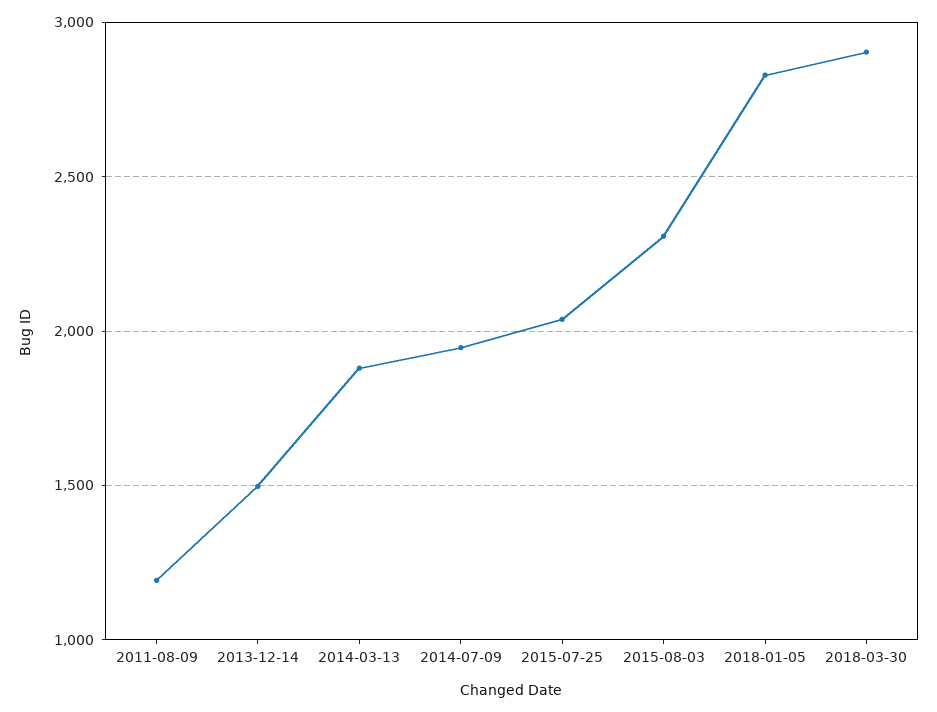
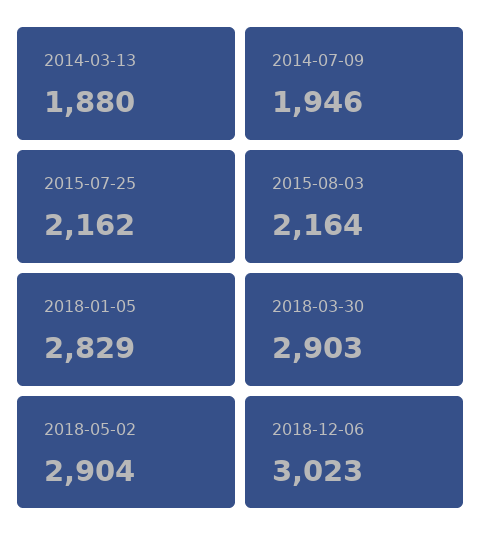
2011-08-09: 1200 -> none
2013-12-14: 1500 -> none
2015-07-25: 2050 -> 2162
2015-08-03: 2300 -> 2164
2018-05-02: none -> 2904
2018-12-06: none -> 3023

